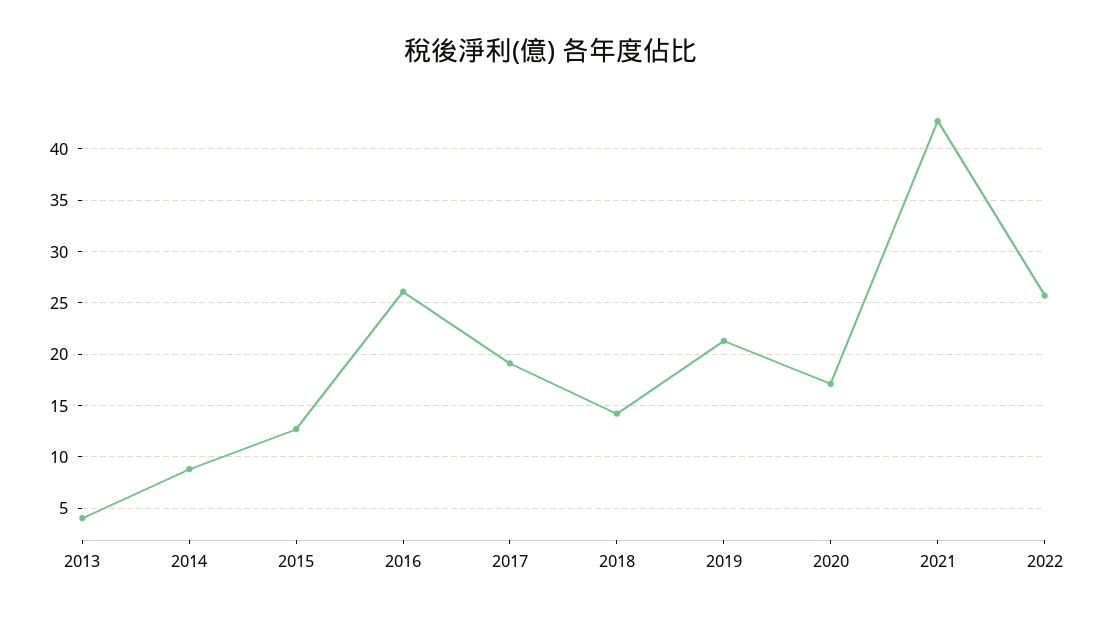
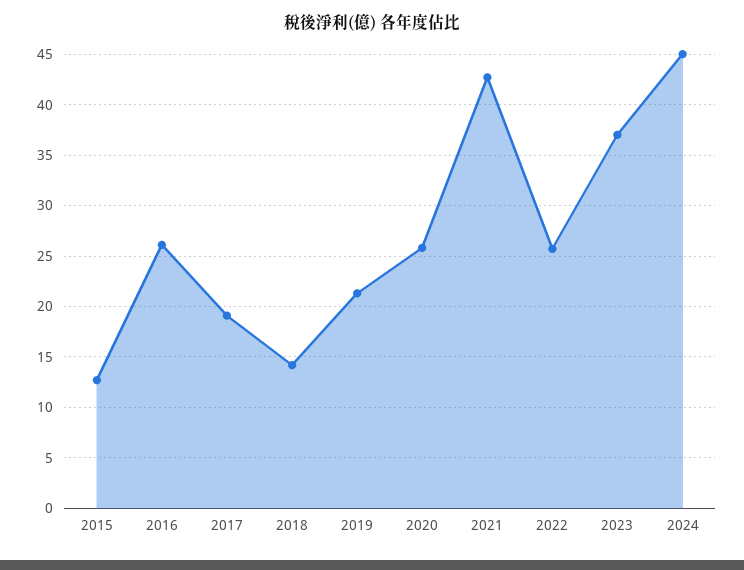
2013: 4 -> none
2014: 9 -> none
2020: 17 -> 26
2023: none -> 37
2024: none -> 45

